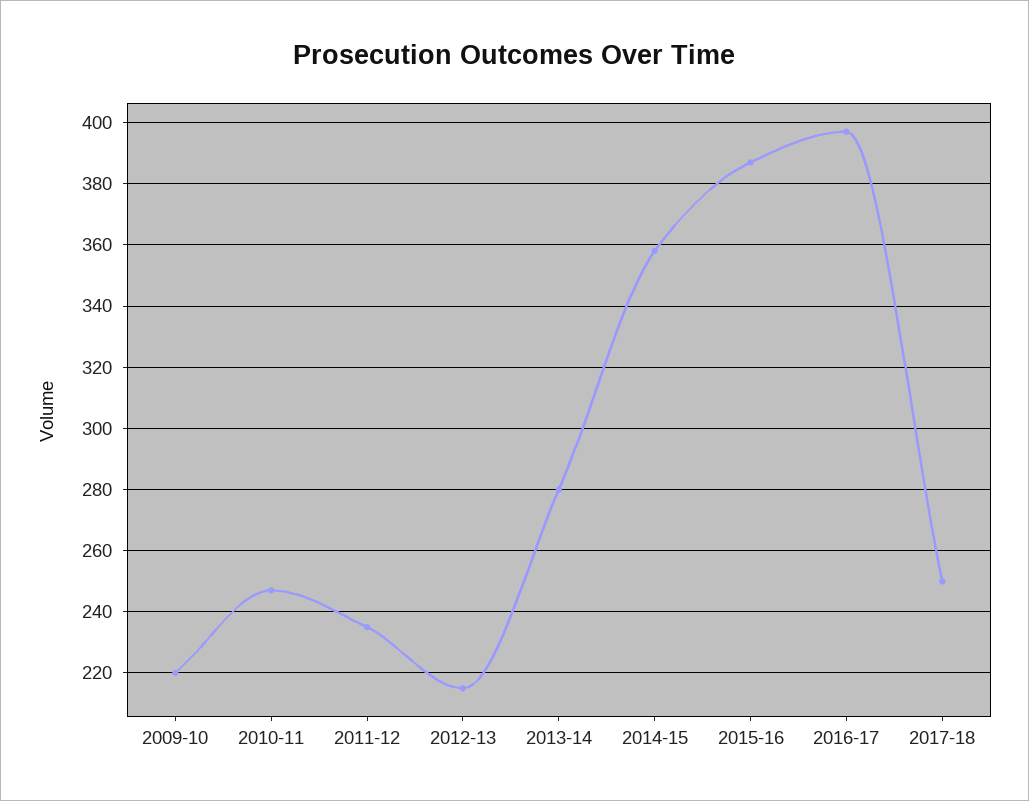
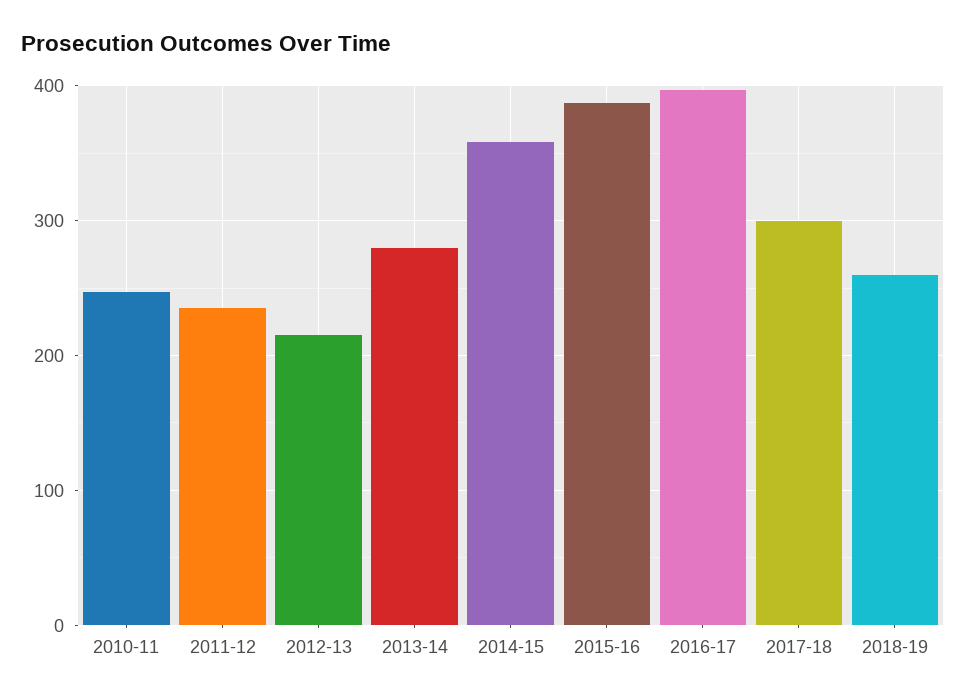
2009-10: 220 -> none
2017-18: 250 -> 300
2018-19: none -> 260

